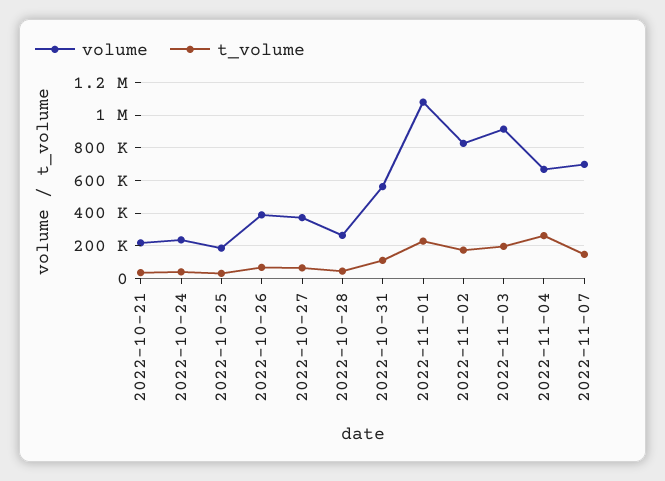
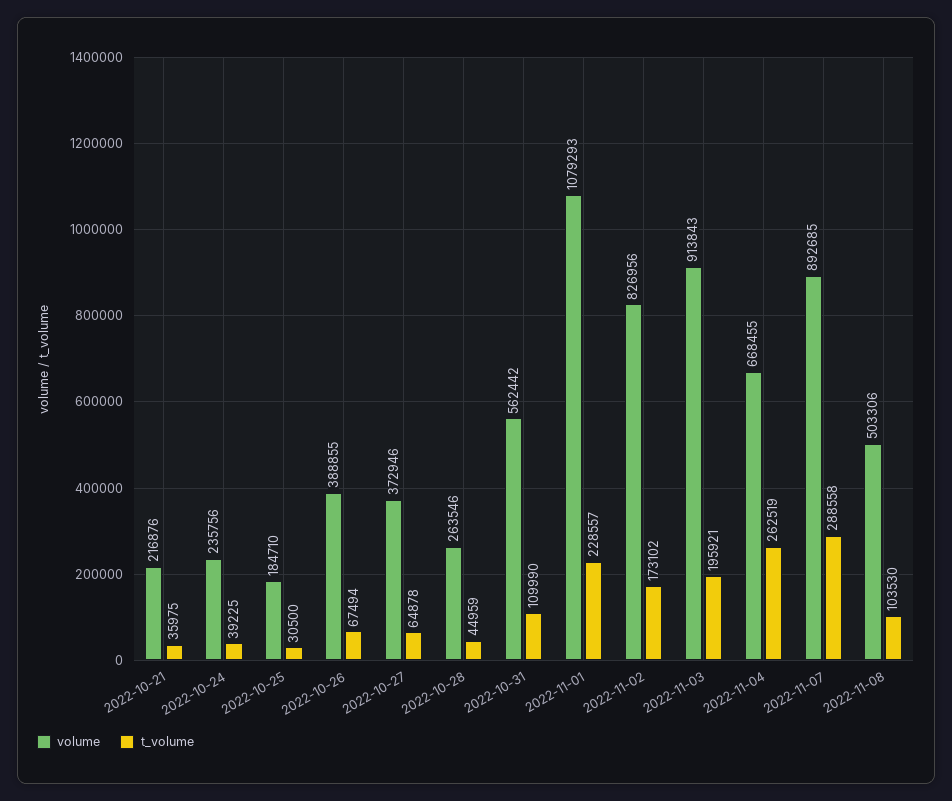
volume, 2022-11-07: 700000 -> 892685
t_volume, 2022-11-07: 150000 -> 288558
volume, 2022-11-08: none -> 503306
t_volume, 2022-11-08: none -> 103530

